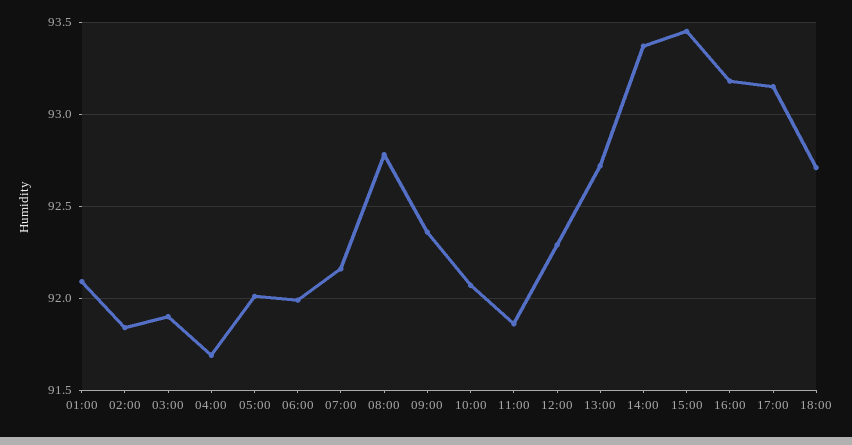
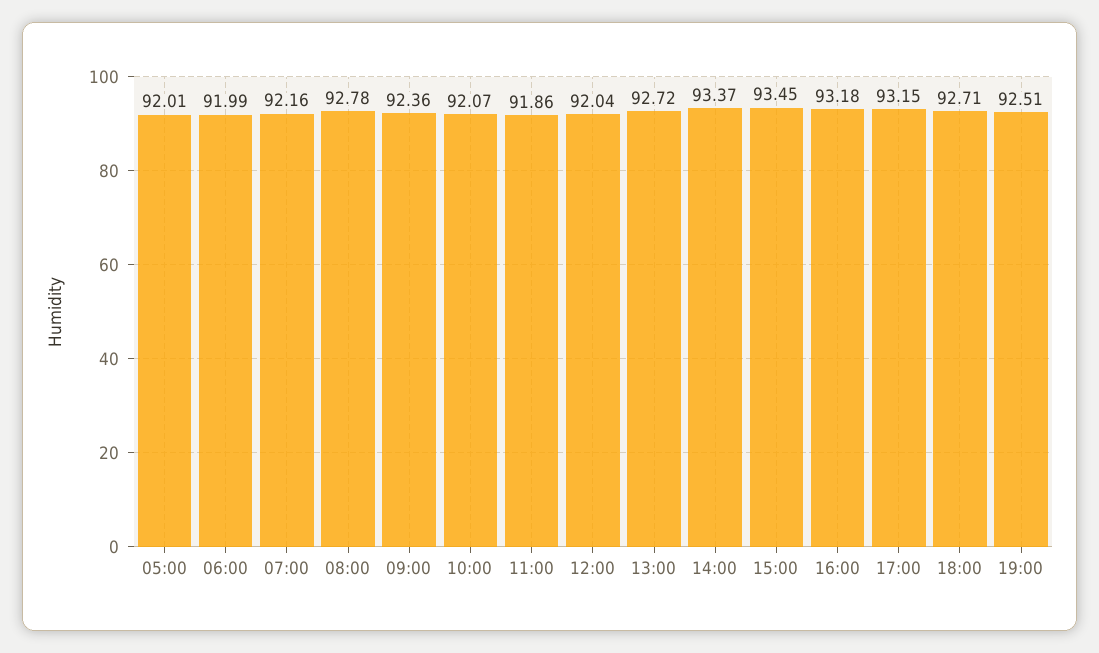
01:00: 92.1 -> none
02:00: 91.85 -> none
03:00: 91.9 -> none
04:00: 91.7 -> none
12:00: 92.3 -> 92.04
19:00: none -> 92.51

